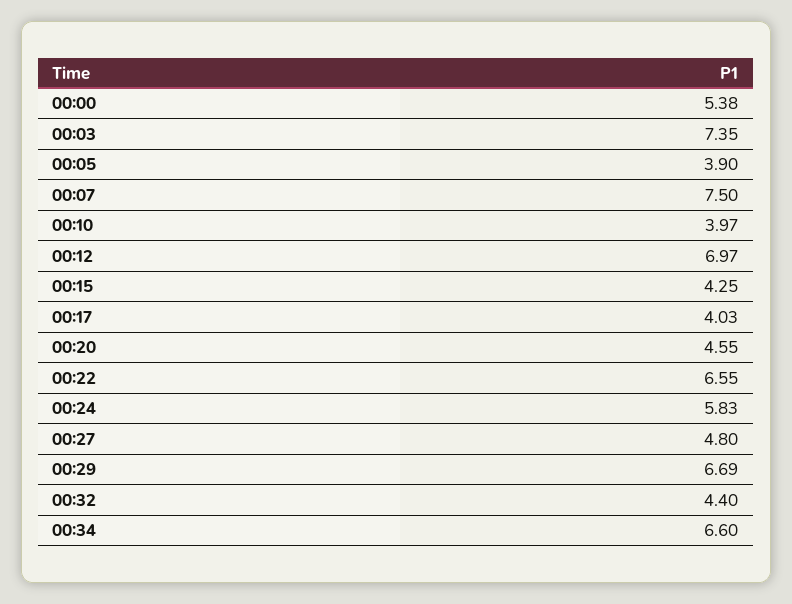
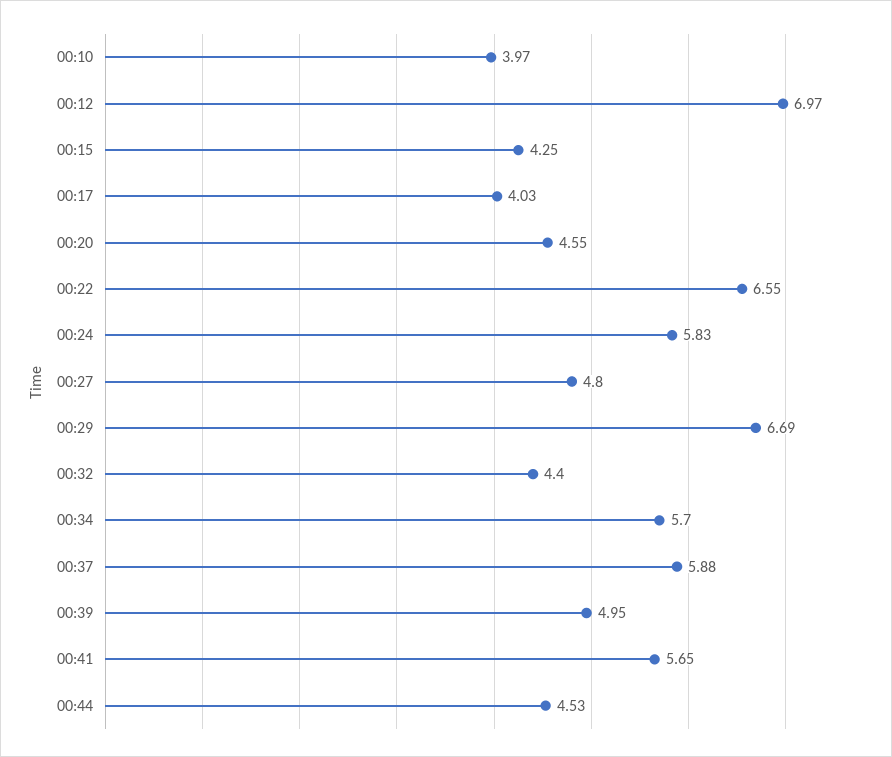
00:00: 5.38 -> none
00:03: 7.35 -> none
00:05: 3.9 -> none
00:07: 7.5 -> none
00:34: 6.6 -> 5.7
00:37: none -> 5.88
00:39: none -> 4.95
00:41: none -> 5.65
00:44: none -> 4.53

